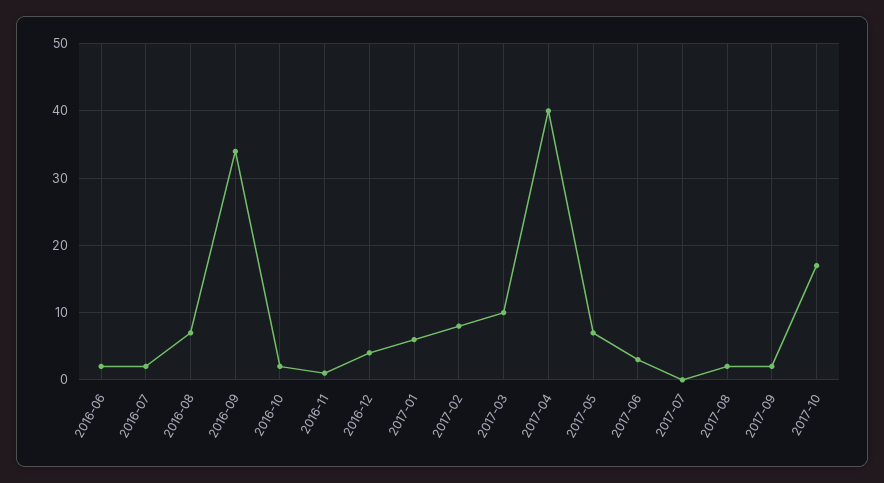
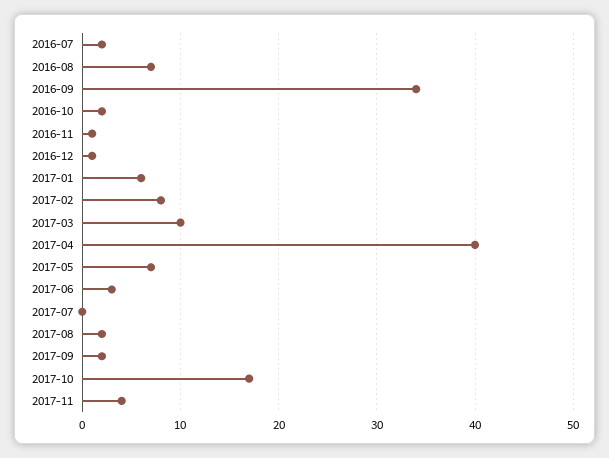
2016-06: 2 -> none
2016-12: 4 -> 1
2017-11: none -> 4

